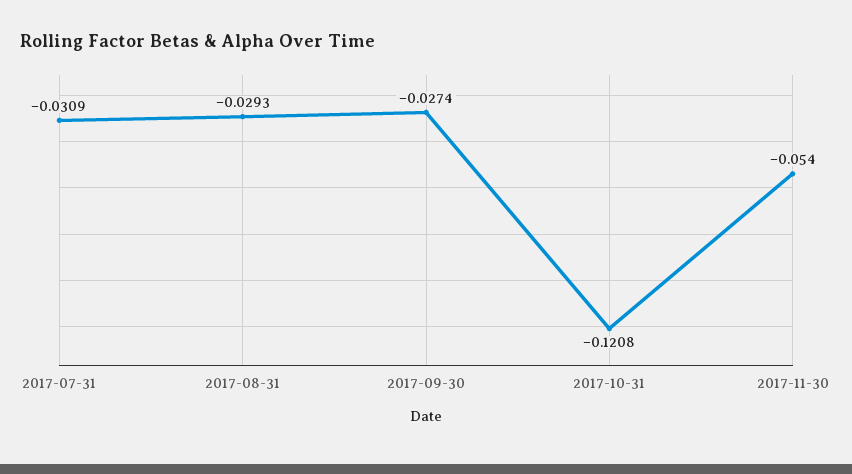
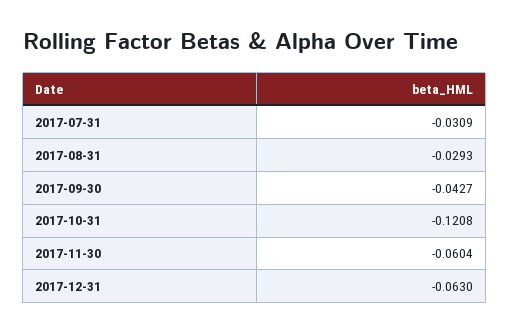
2017-09-30: -0.0274 -> -0.0427
2017-11-30: -0.054 -> -0.0604
2017-12-31: none -> -0.063

